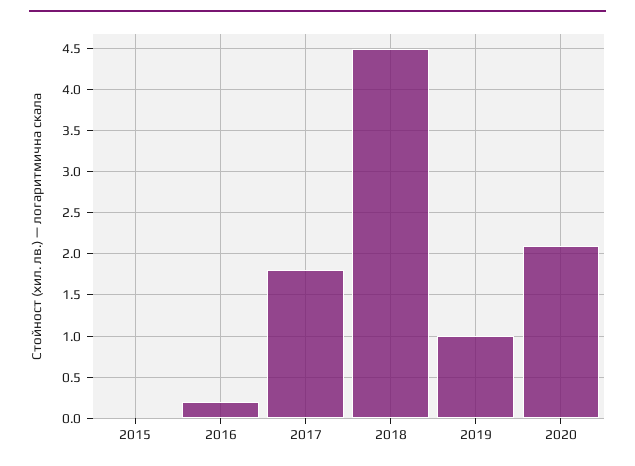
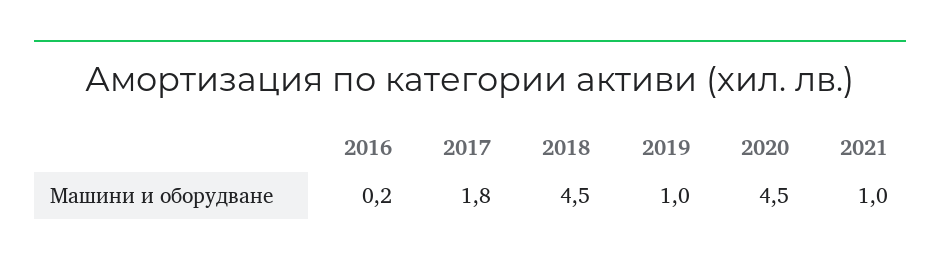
2015: 0 -> none
2020: 2.1 -> 4.5
2021: none -> 1

